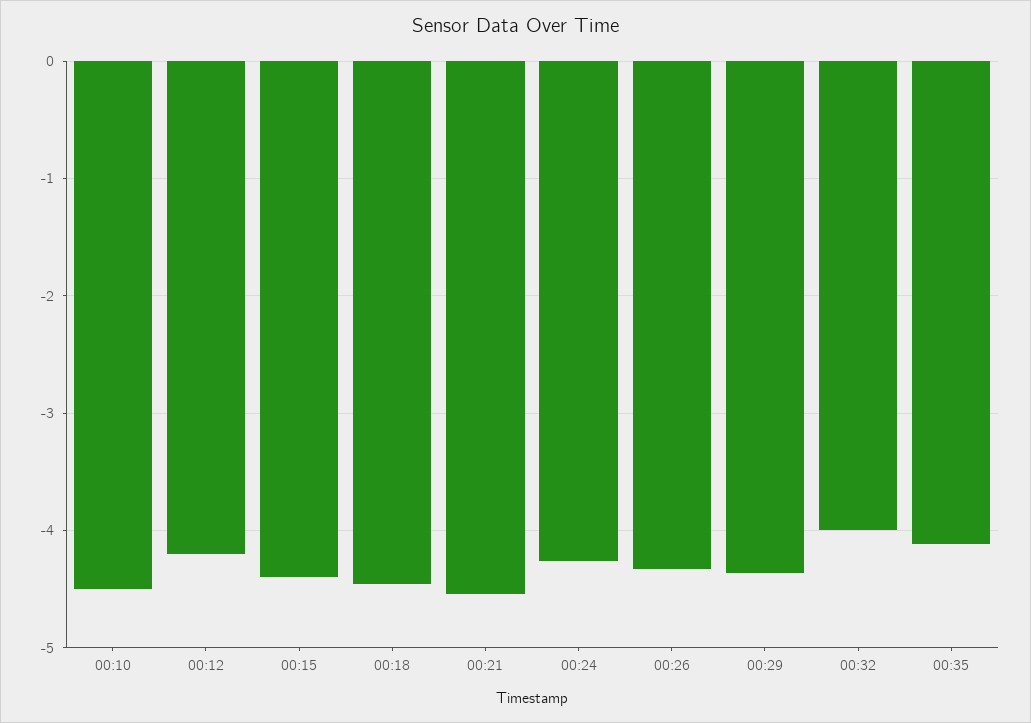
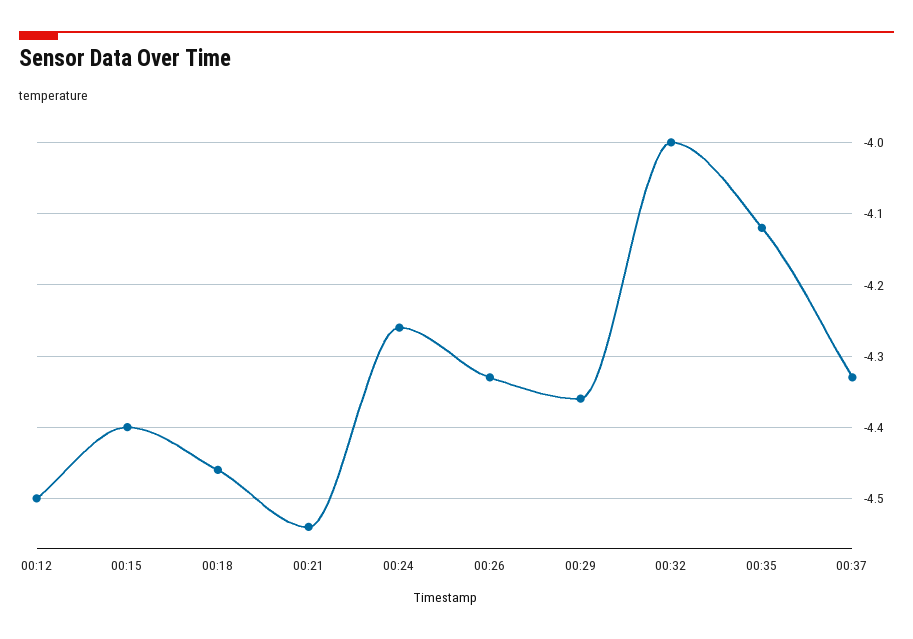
00:10: -4.5 -> none
00:12: -4.2 -> -4.5
00:37: none -> -4.33

